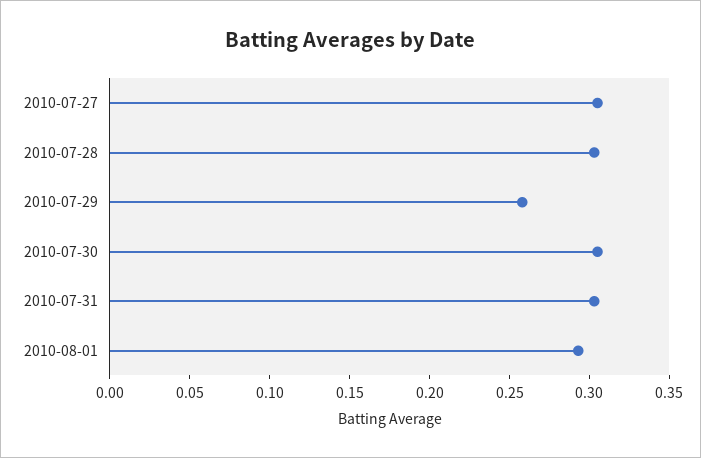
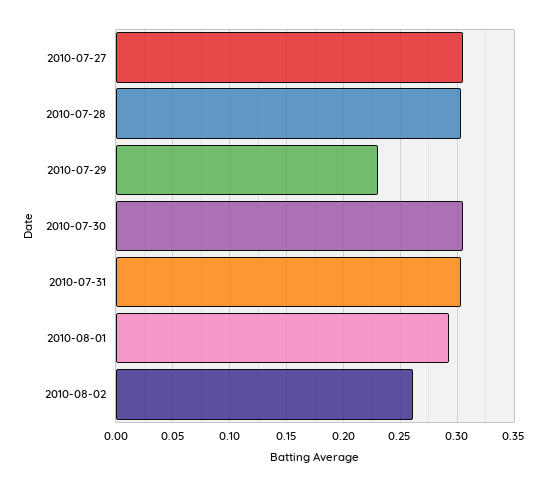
2010-07-29: 0.26 -> 0.23
2010-08-02: none -> 0.26

